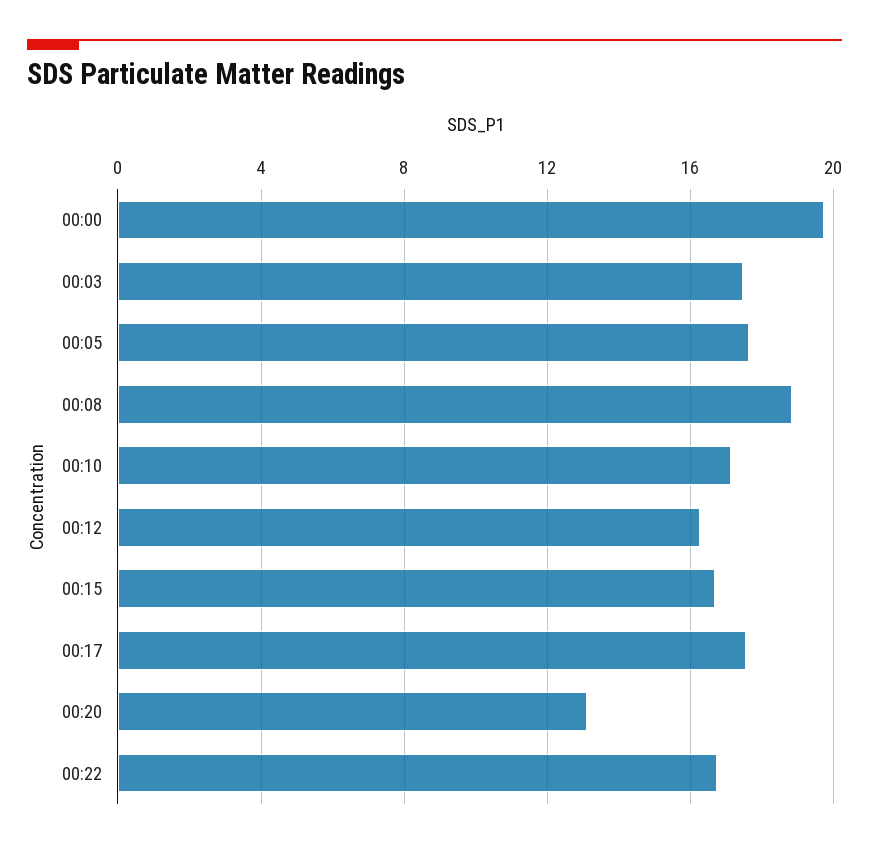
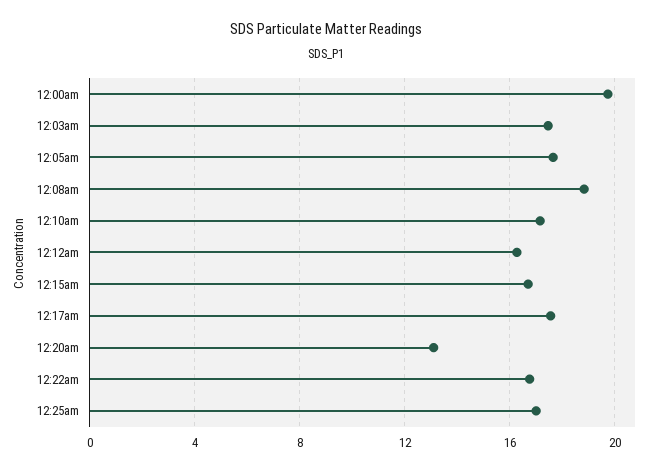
12:25am: none -> 17

